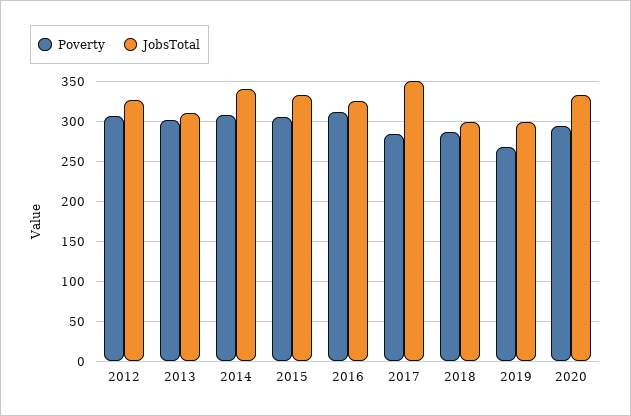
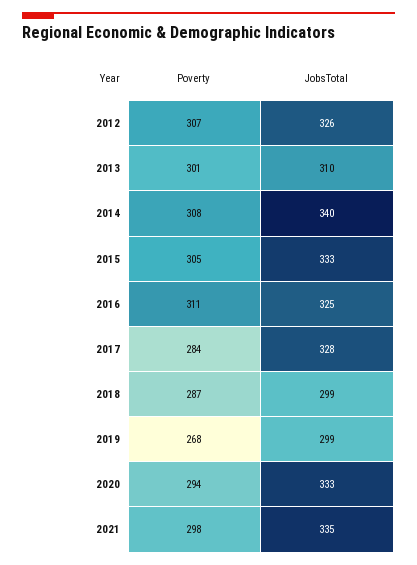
JobsTotal, 2017: 350 -> 328
Poverty, 2021: none -> 298
JobsTotal, 2021: none -> 335

